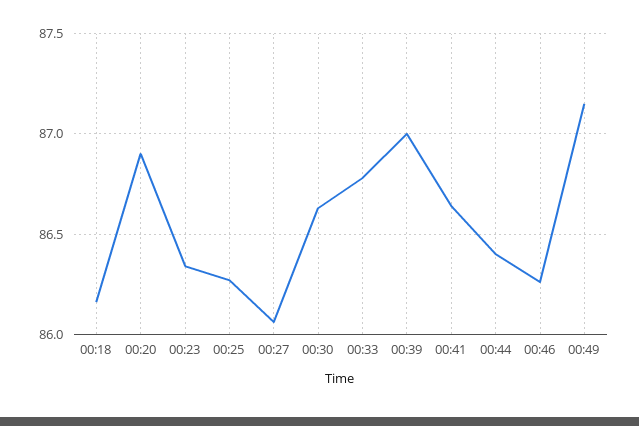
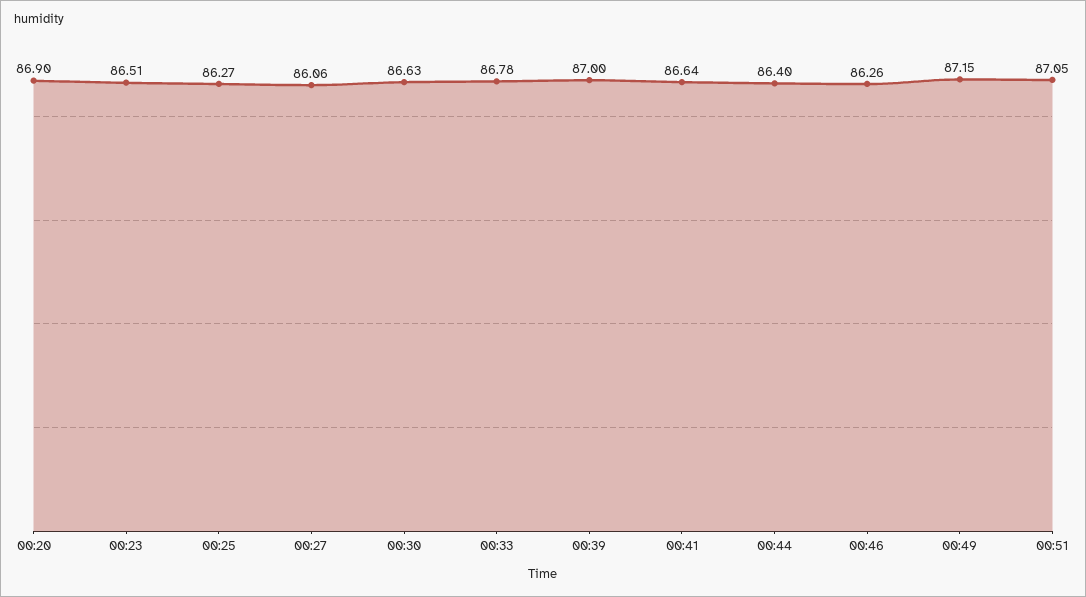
00:18: 86.15 -> none
00:23: 86.35 -> 86.51
00:51: none -> 87.05

